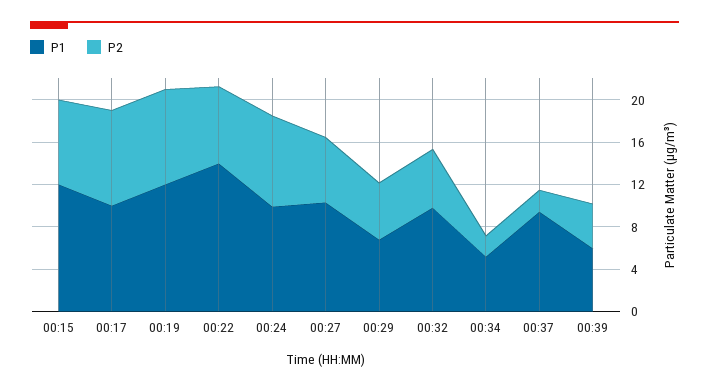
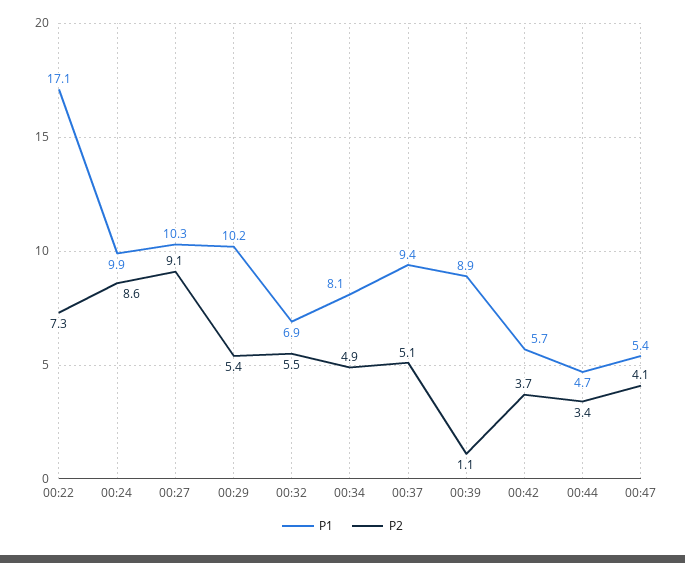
P1, 00:15: 12 -> none
P2, 00:15: 8 -> none
P1, 00:17: 10 -> none
P2, 00:17: 9 -> none
P1, 00:19: 12 -> none
P2, 00:19: 9 -> none
P1, 00:22: 14 -> 17.1
P2, 00:27: 6 -> 9.1
P1, 00:29: 7 -> 10.2
P1, 00:32: 10 -> 6.9
P1, 00:34: 5 -> 8.1
P2, 00:34: 2 -> 4.9
P2, 00:37: 2 -> 5.1
P1, 00:39: 6 -> 8.9
P2, 00:39: 4 -> 1.1
P1, 00:42: none -> 5.7
P2, 00:42: none -> 3.7
P1, 00:44: none -> 4.7
P2, 00:44: none -> 3.4
P1, 00:47: none -> 5.4
P2, 00:47: none -> 4.1

